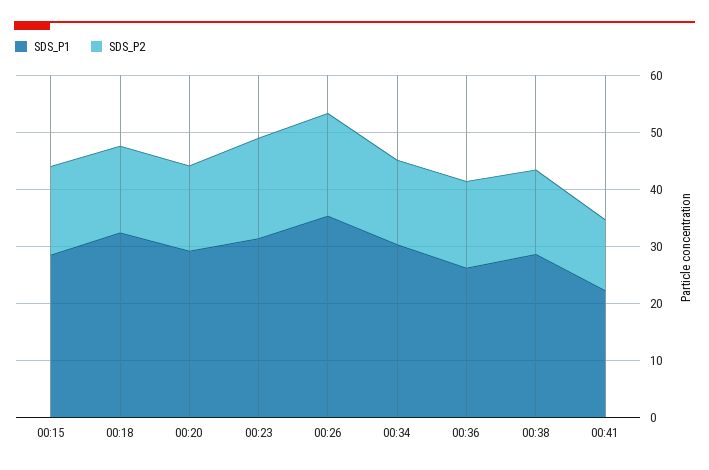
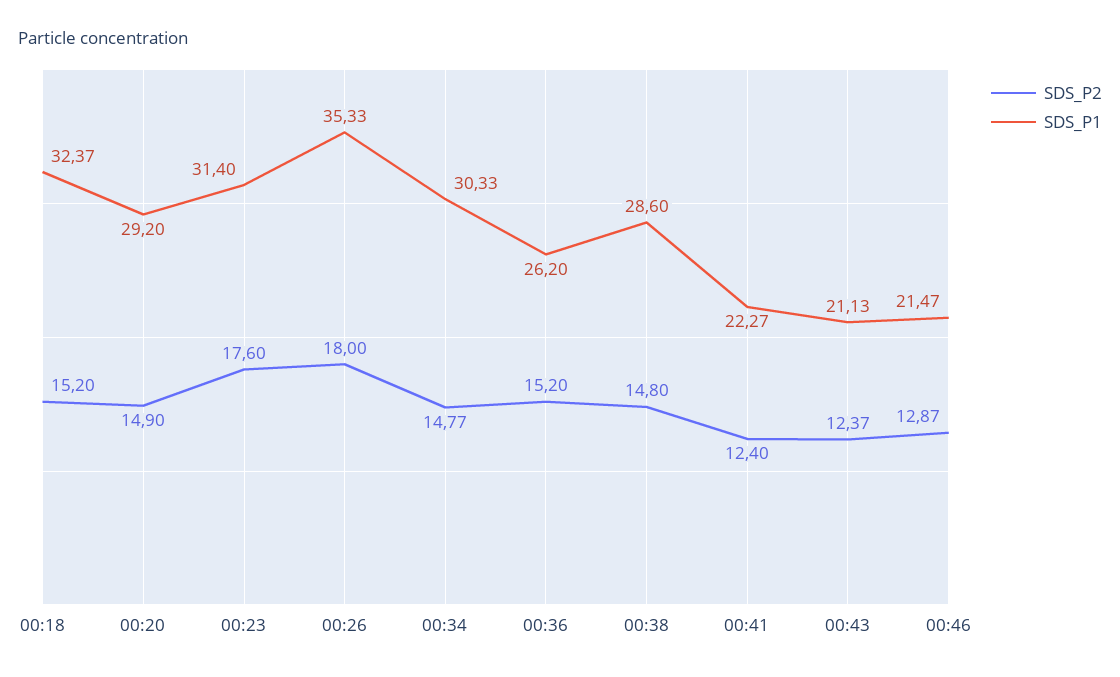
SDS_P1, 00:15: 28 -> none
SDS_P2, 00:15: 16 -> none
SDS_P2, 00:43: none -> 12.37
SDS_P1, 00:43: none -> 21.13
SDS_P2, 00:46: none -> 12.87
SDS_P1, 00:46: none -> 21.47

